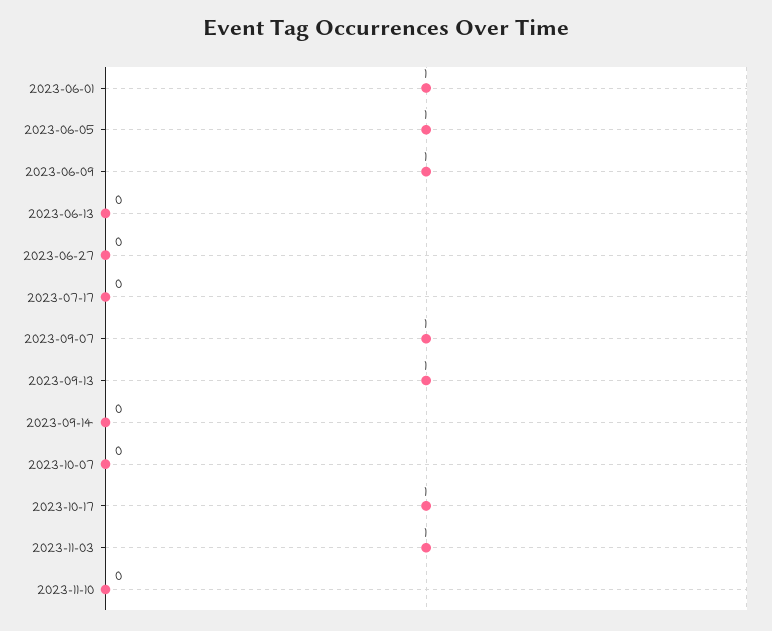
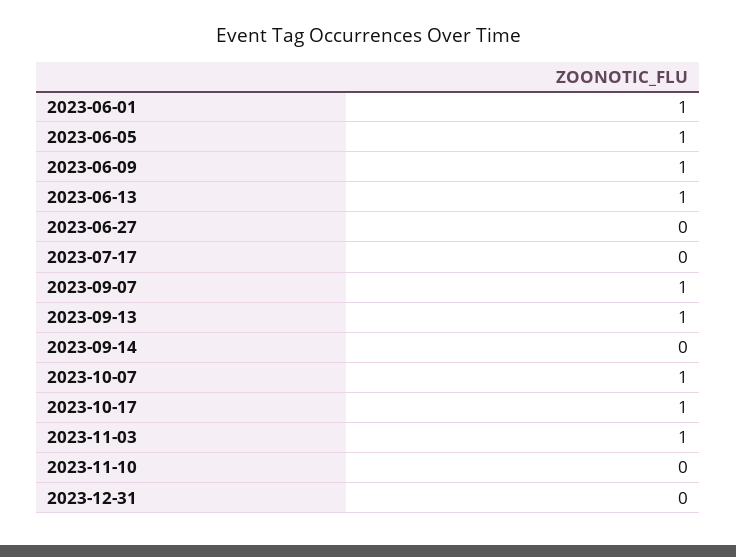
2023-06-13: 0 -> 1
2023-10-07: 0 -> 1
2023-12-31: none -> 0

